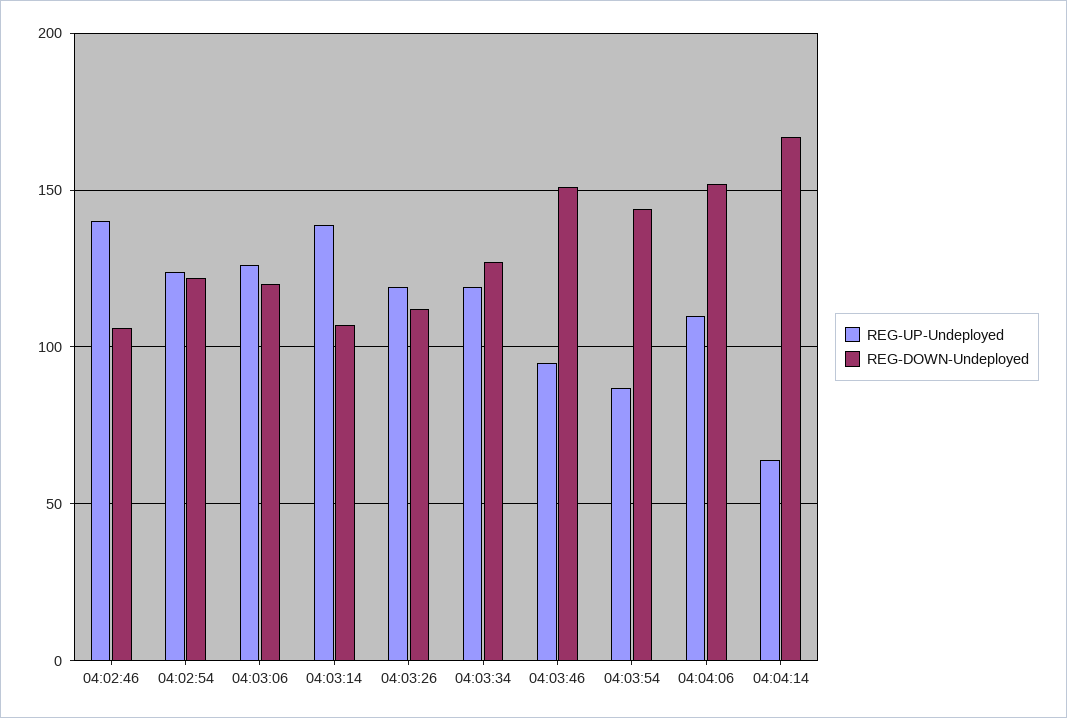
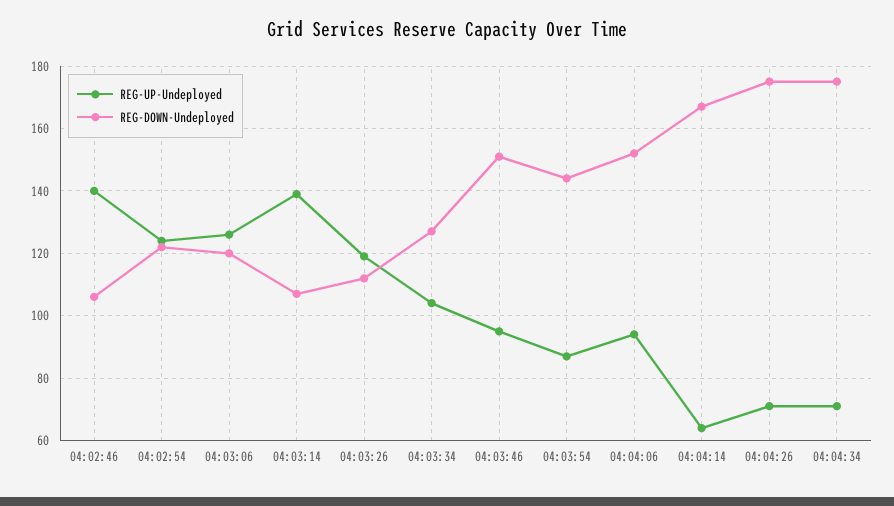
REG-UP-Undeployed, 04:03:34: 120 -> 105
REG-UP-Undeployed, 04:04:06: 110 -> 95
REG-UP-Undeployed, 04:04:26: none -> 70
REG-DOWN-Undeployed, 04:04:26: none -> 175
REG-UP-Undeployed, 04:04:34: none -> 70
REG-DOWN-Undeployed, 04:04:34: none -> 175

